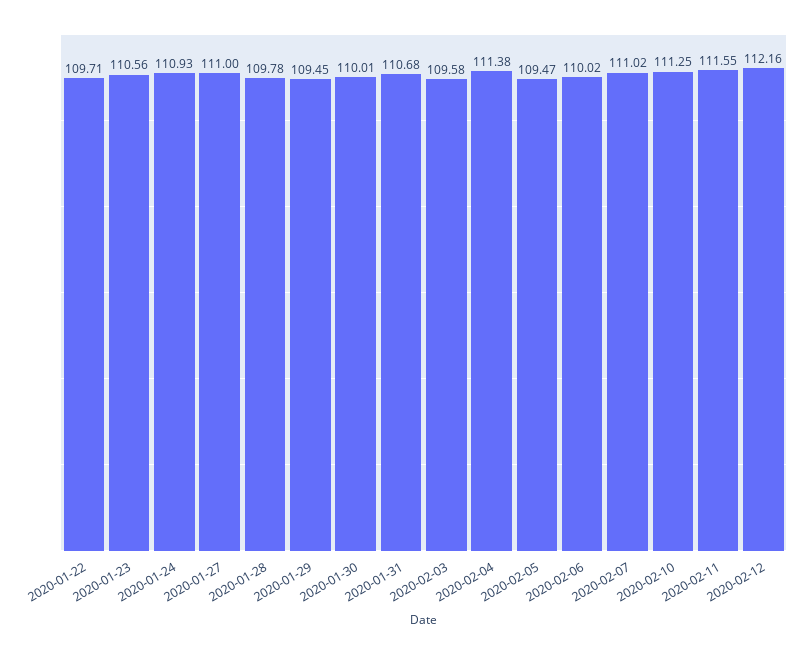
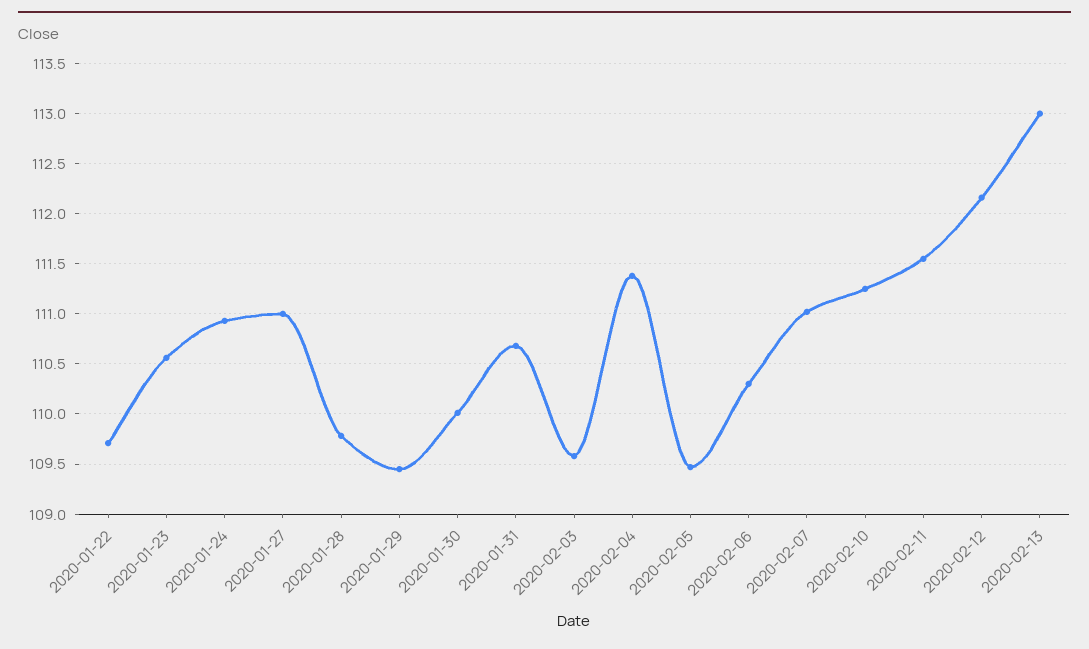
2020-02-06: 110.02 -> 110.3
2020-02-13: none -> 113

